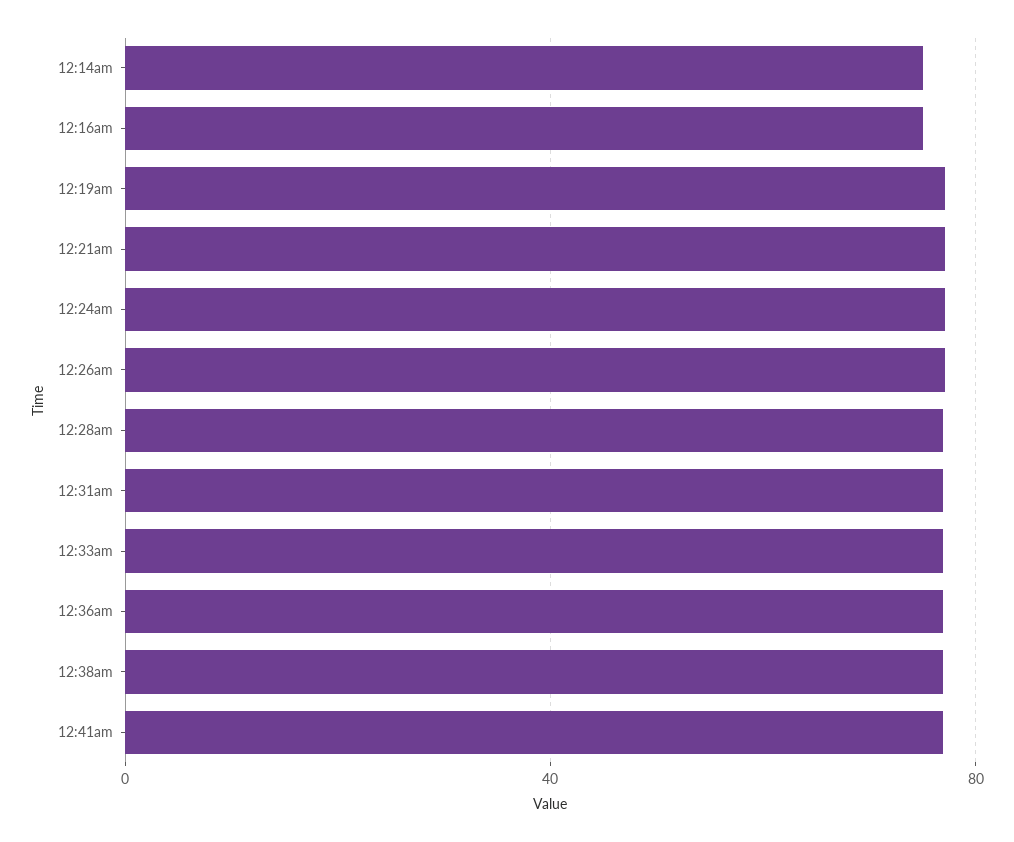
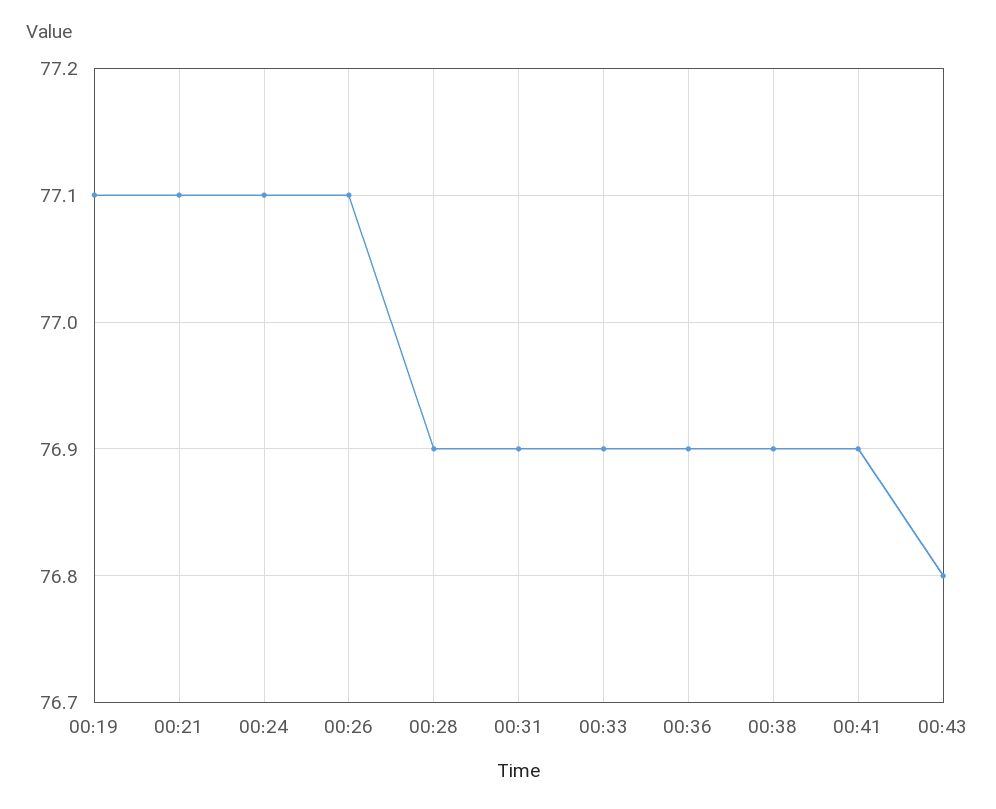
12:14am: 75 -> none
12:16am: 75 -> none
00:43: none -> 76.8

